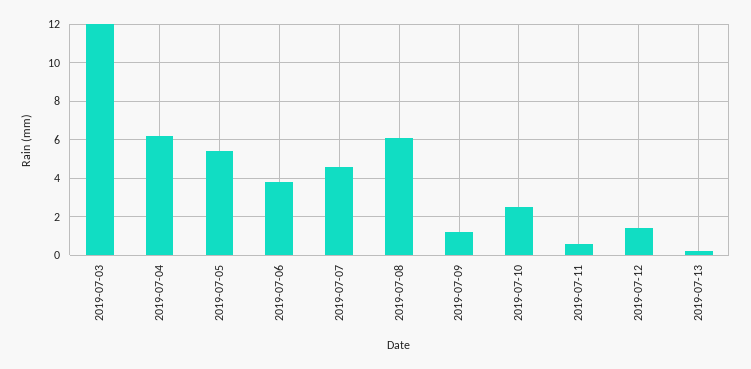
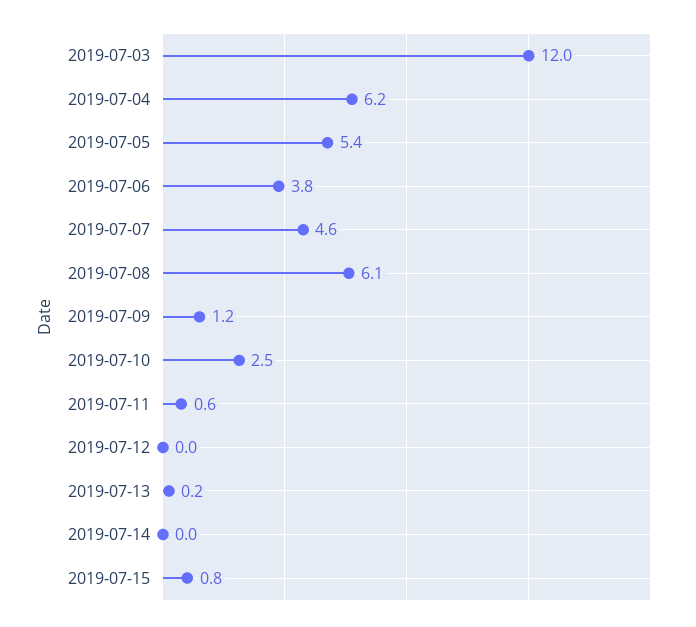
2019-07-12: 1.5 -> 0
2019-07-14: none -> 0
2019-07-15: none -> 0.8

